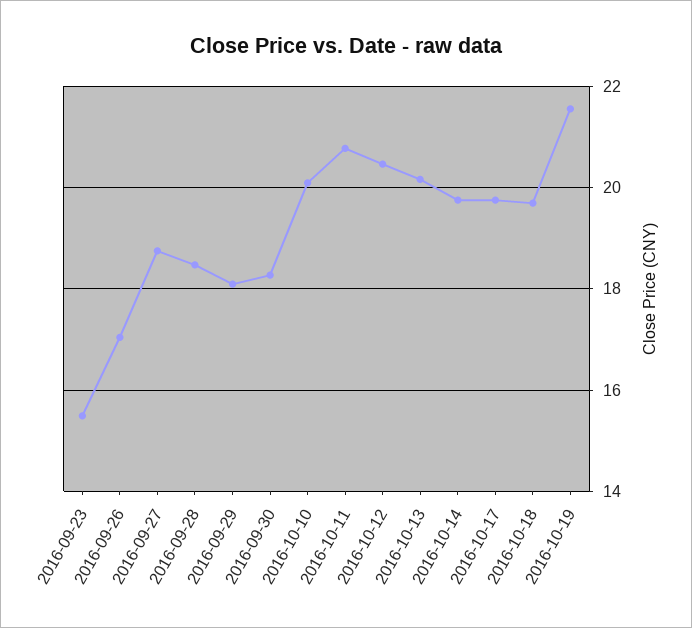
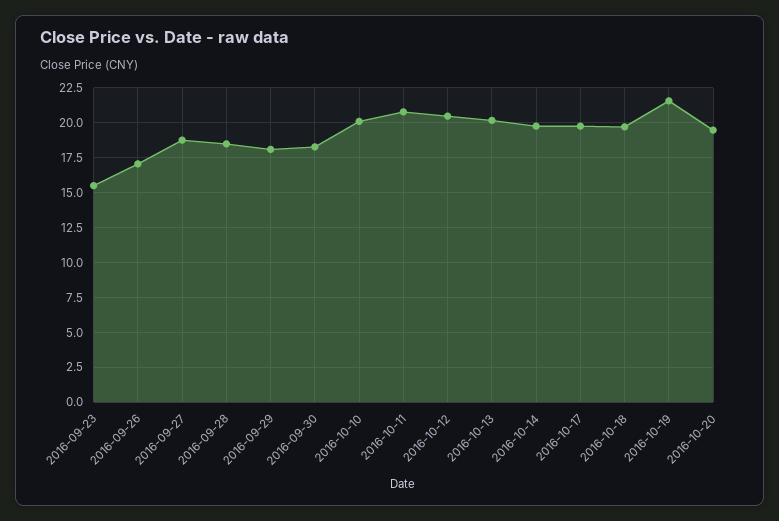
2016-10-20: none -> 19.5

